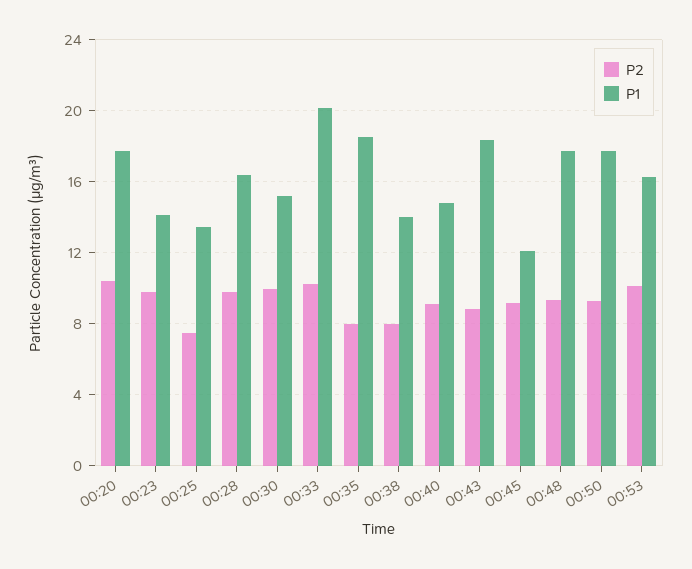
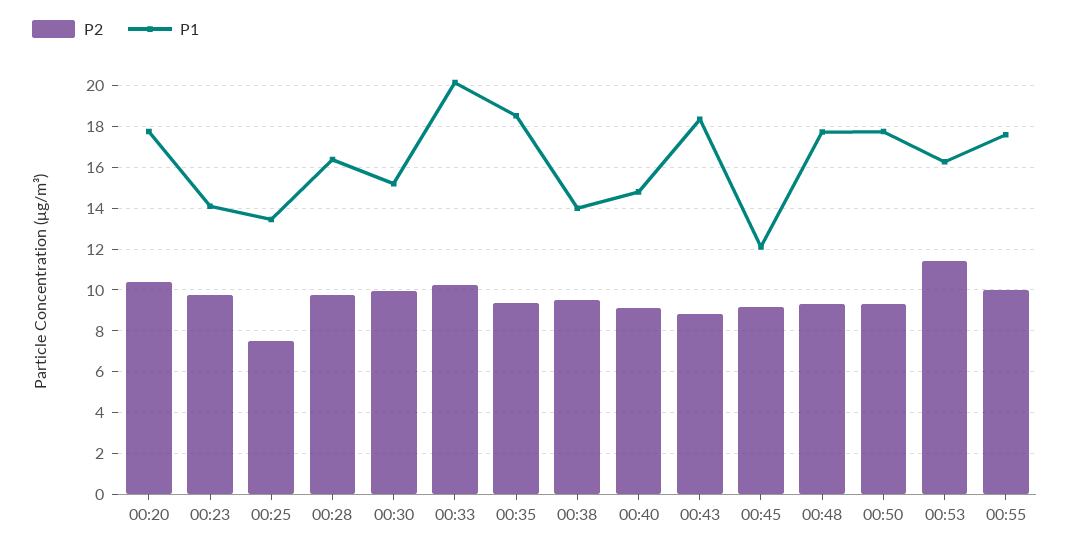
P2, 00:35: 8 -> 9.5
P2, 00:38: 8 -> 9.5
P2, 00:53: 10 -> 11.5
P2, 00:55: none -> 10
P1, 00:55: none -> 17.5

